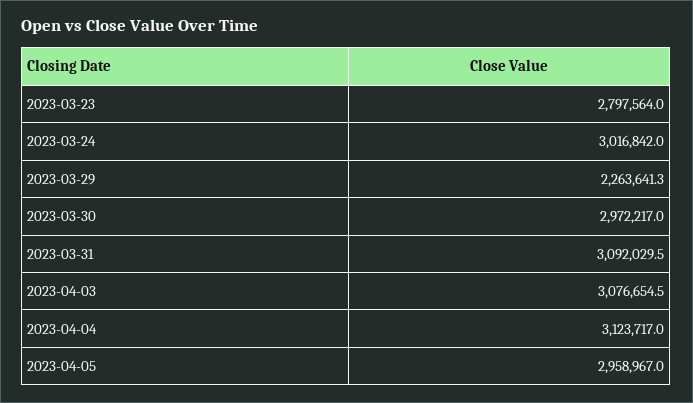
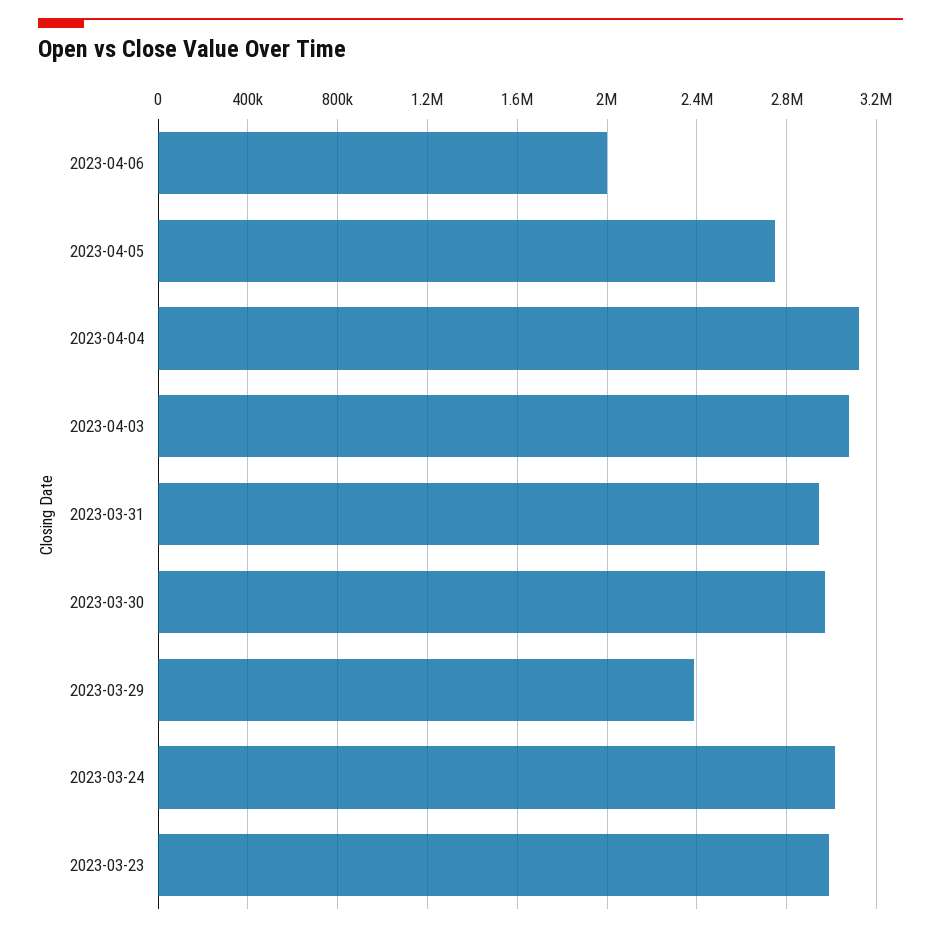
2023-03-23: 2797564 -> 3000000
2023-03-29: 2263641.3 -> 2400000
2023-03-31: 3092029.5 -> 2950000
2023-04-05: 2958967 -> 2750000
2023-04-06: none -> 2000000

